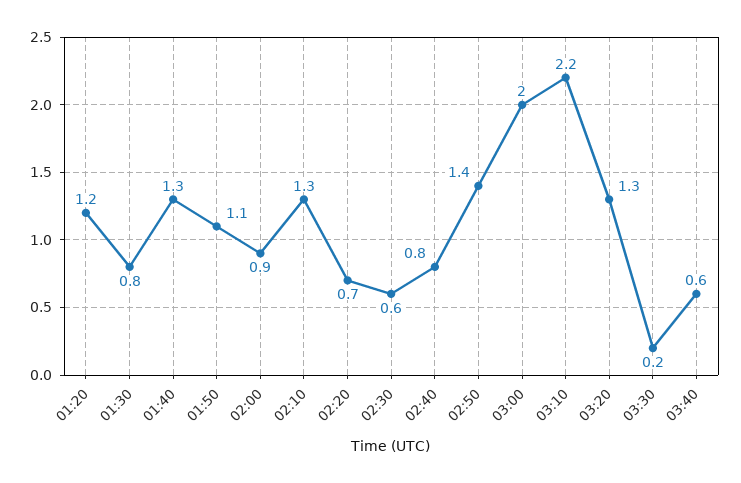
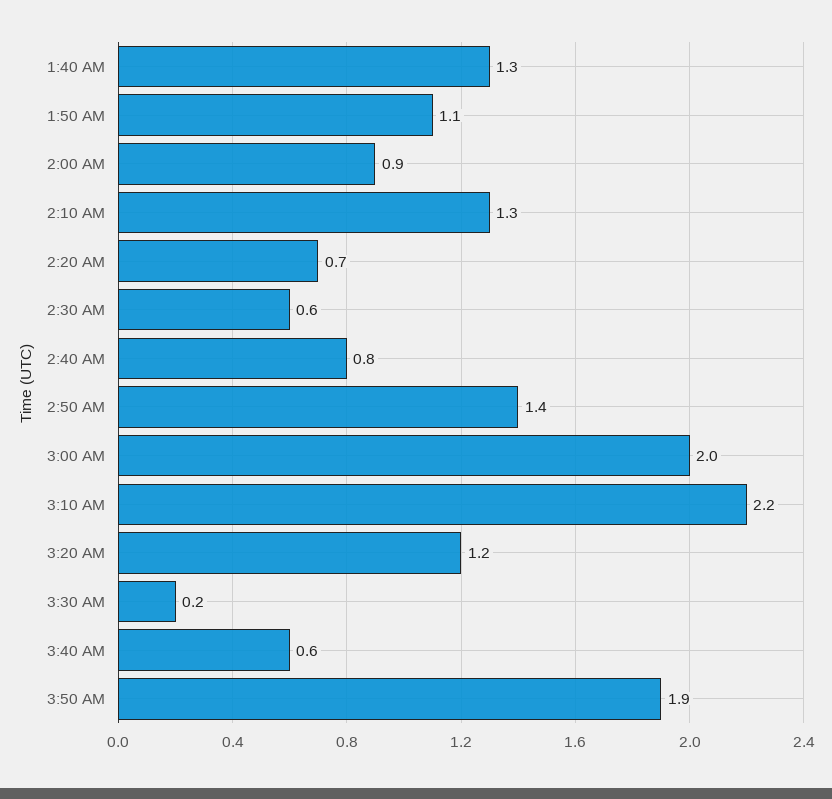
01:20: 1.2 -> none
01:30: 0.8 -> none
03:20: 1.3 -> 1.2
3:50 AM: none -> 1.9

